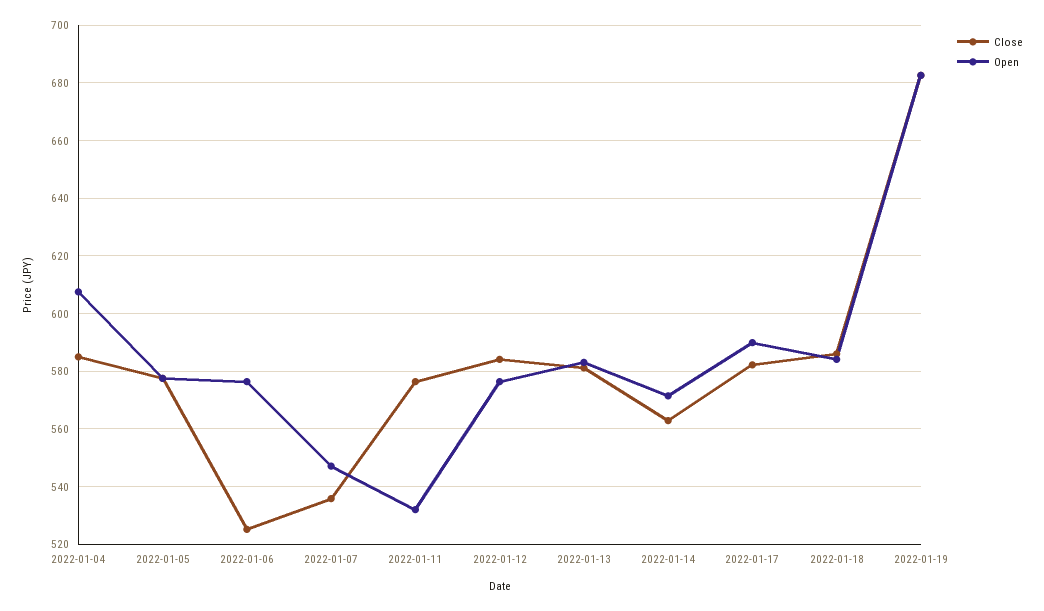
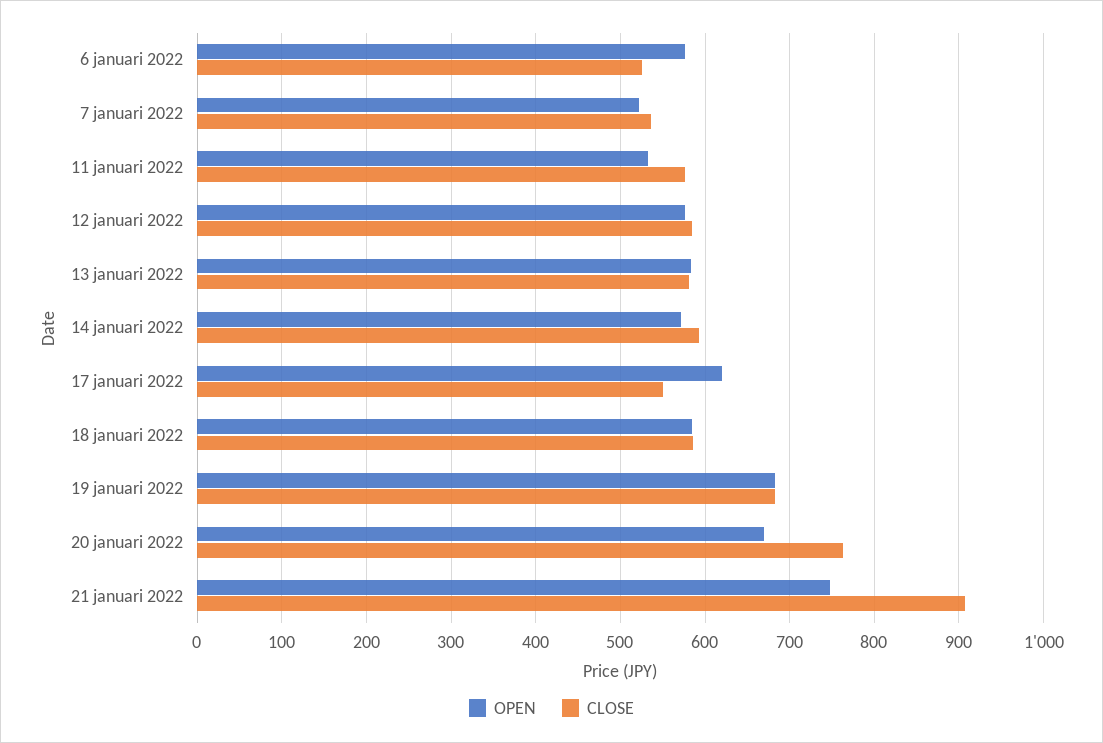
Close, 2022-01-04: 585 -> none
Open, 2022-01-04: 607.5 -> none
Close, 2022-01-05: 577.5 -> none
Open, 2022-01-05: 577.5 -> none
Open, 2022-01-07: 547.5 -> 520
Close, 2022-01-14: 562.5 -> 590
Close, 2022-01-17: 582.5 -> 550
Open, 2022-01-17: 590 -> 620
Open, 20 januari 2022: none -> 670
Close, 20 januari 2022: none -> 760
Open, 21 januari 2022: none -> 750
Close, 21 januari 2022: none -> 910

